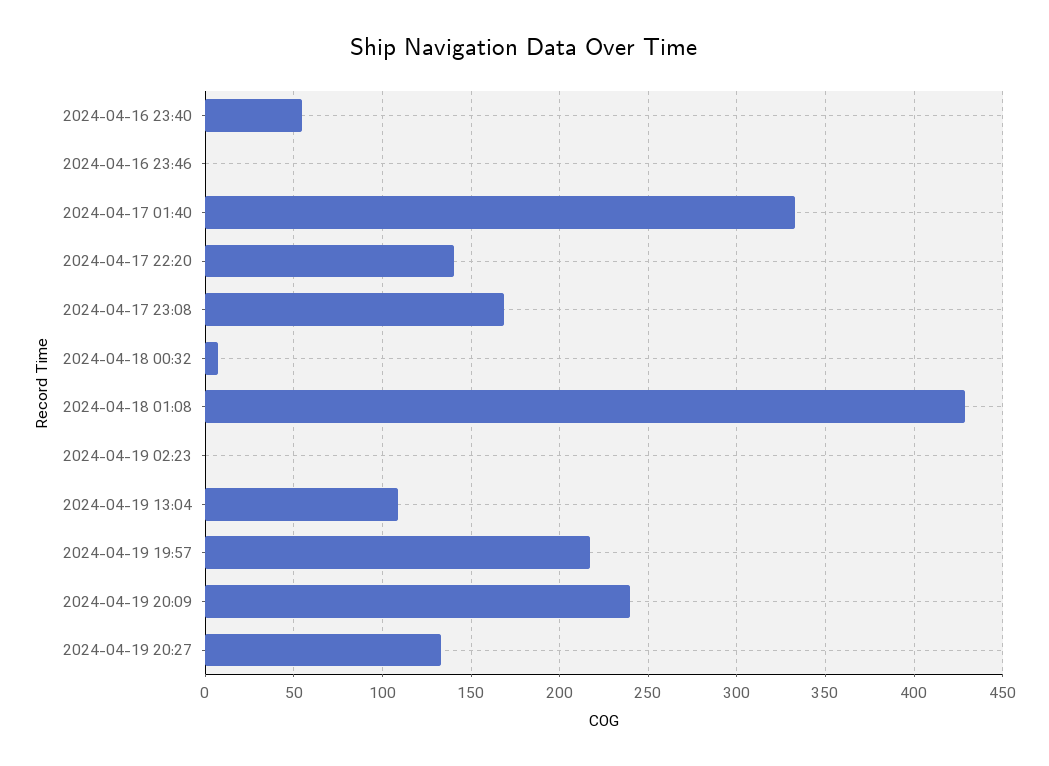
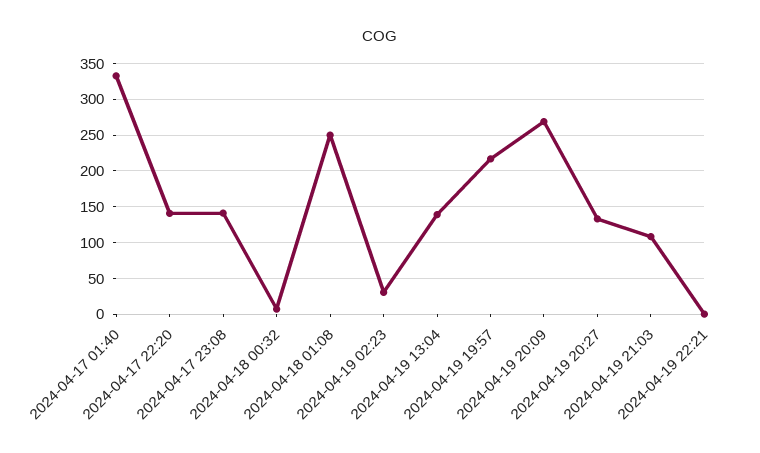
2024-04-16 23:40: 55 -> none
2024-04-16 23:46: 0 -> none
2024-04-17 23:08: 170 -> 140
2024-04-18 01:08: 430 -> 250
2024-04-19 02:23: 0 -> 30
2024-04-19 13:04: 110 -> 140
2024-04-19 20:09: 240 -> 270
2024-04-19 21:03: none -> 110
2024-04-19 22:21: none -> 0

